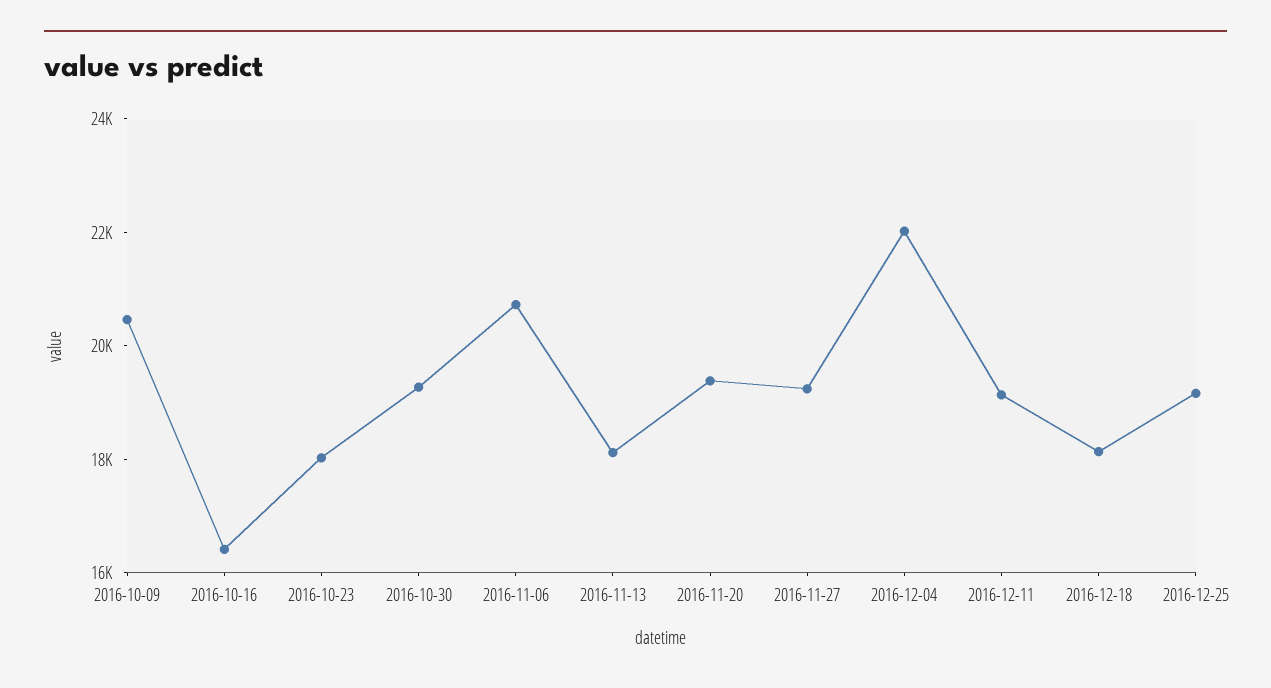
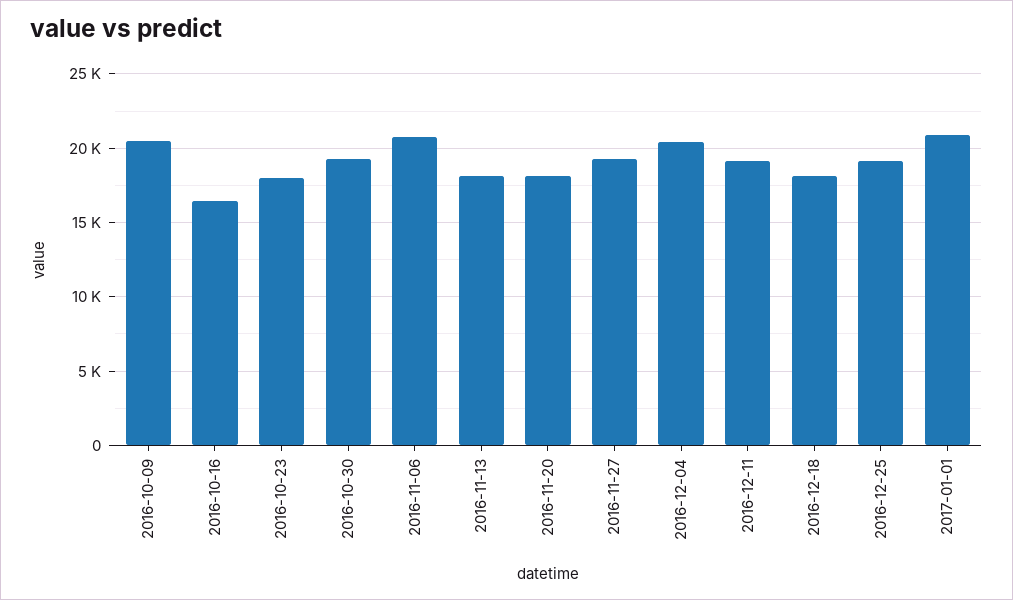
2016-11-20: 19500 -> 18000
2016-12-04: 22000 -> 20500
2017-01-01: none -> 21000

